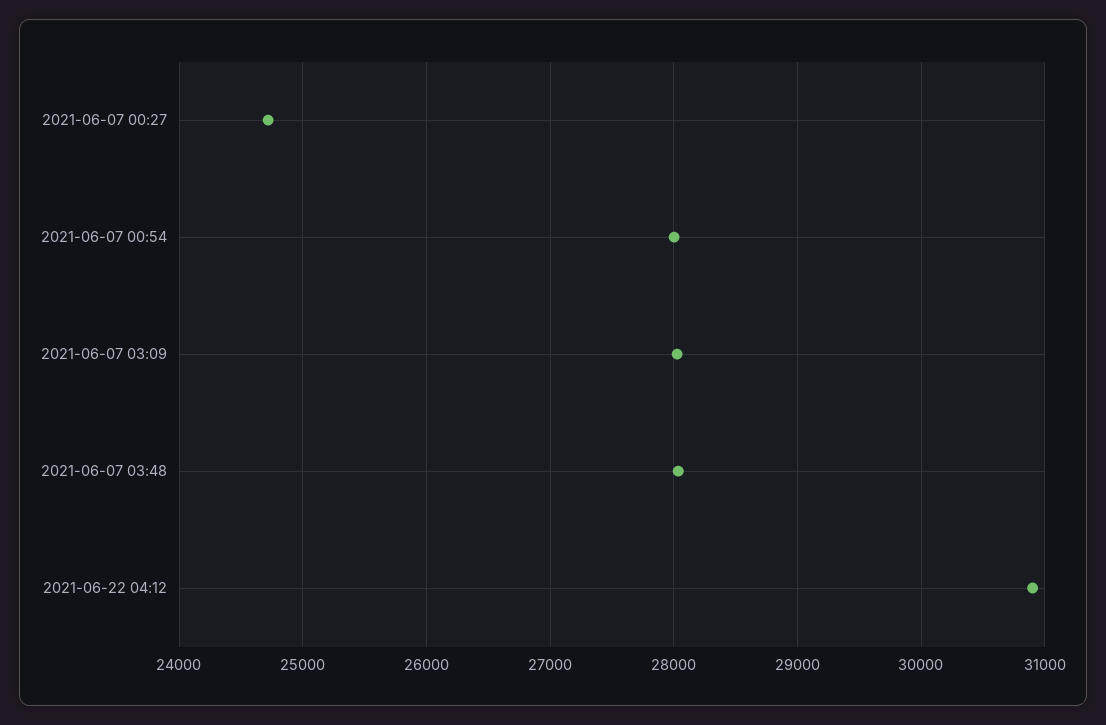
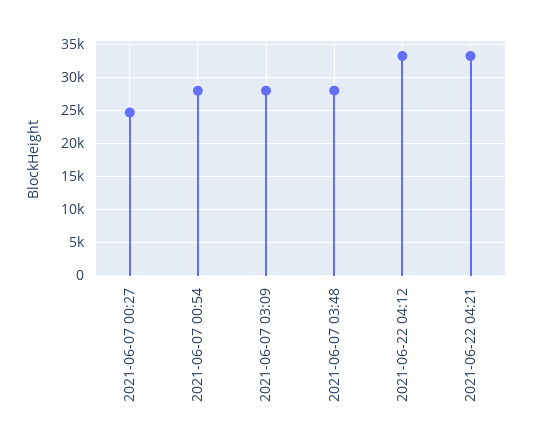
2021-06-22 04:12: 30900 -> 33000
2021-06-22 04:21: none -> 33000

